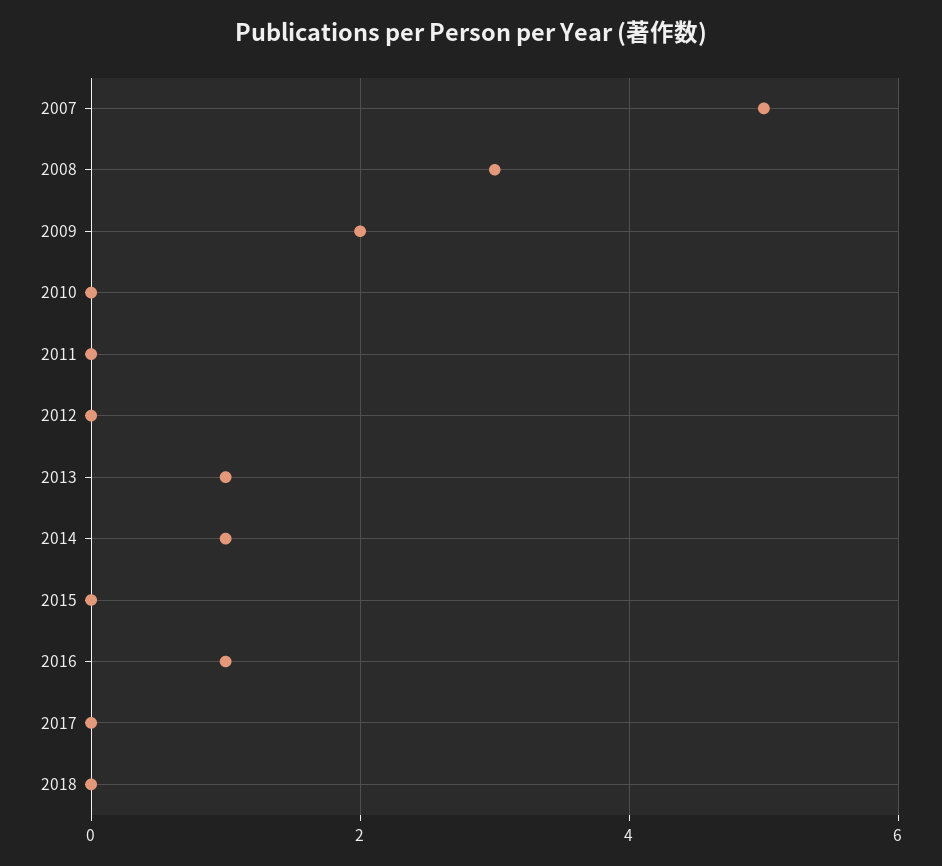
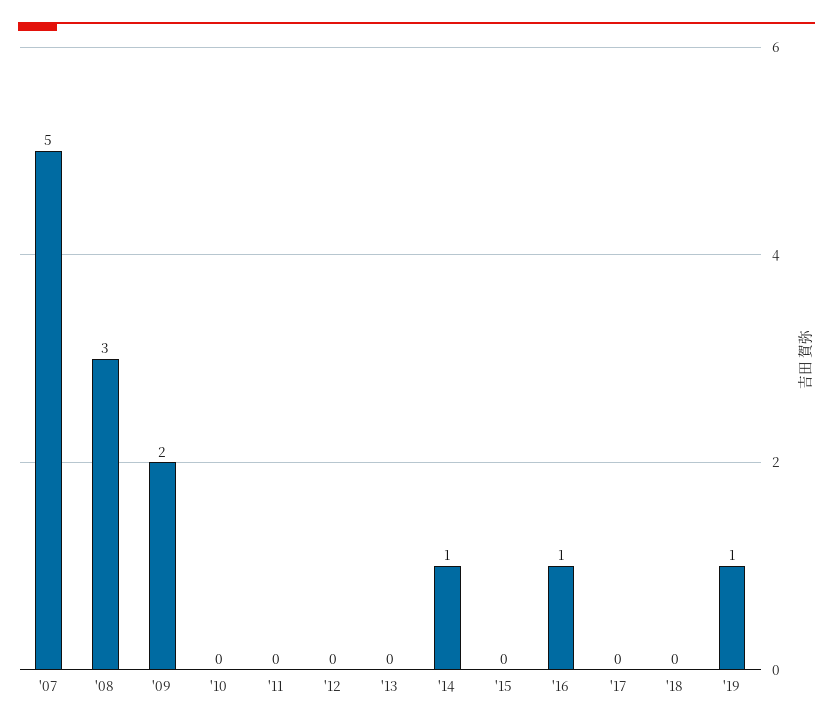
2013: 1 -> 0
'19: none -> 1

